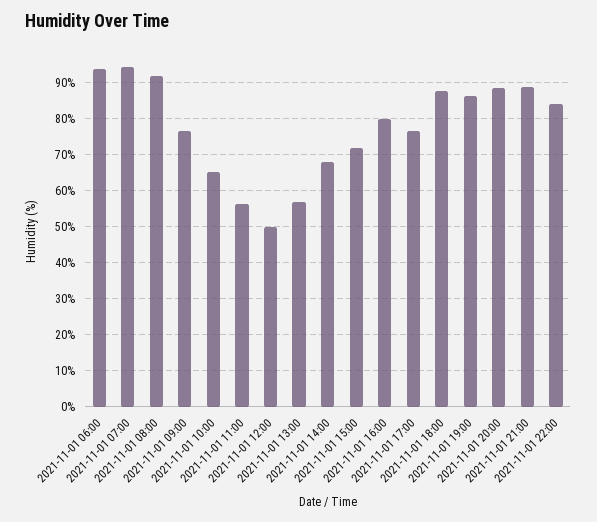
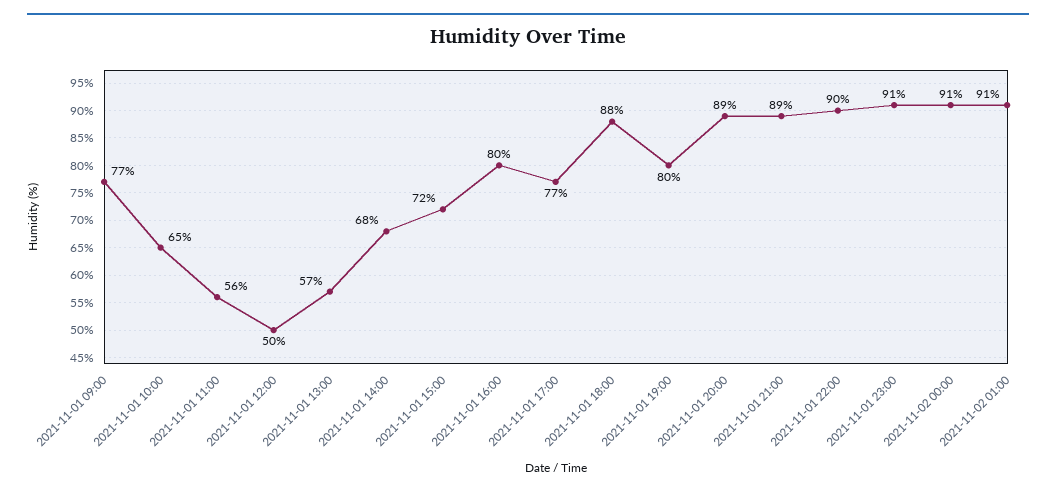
2021-11-01 06:00: 94 -> none
2021-11-01 07:00: 94 -> none
2021-11-01 08:00: 92 -> none
2021-11-01 19:00: 86 -> 80
2021-11-01 22:00: 84 -> 90
2021-11-01 23:00: none -> 91
2021-11-02 00:00: none -> 91
2021-11-02 01:00: none -> 91

